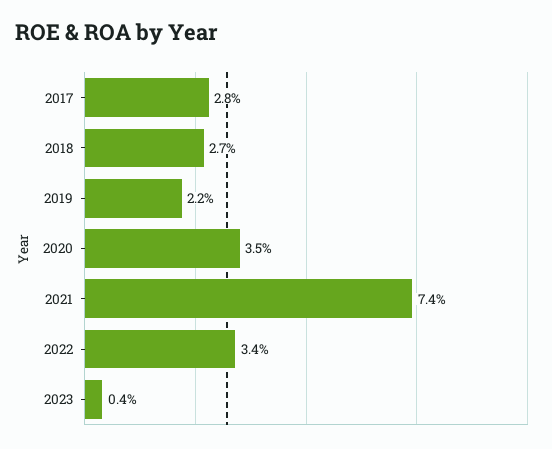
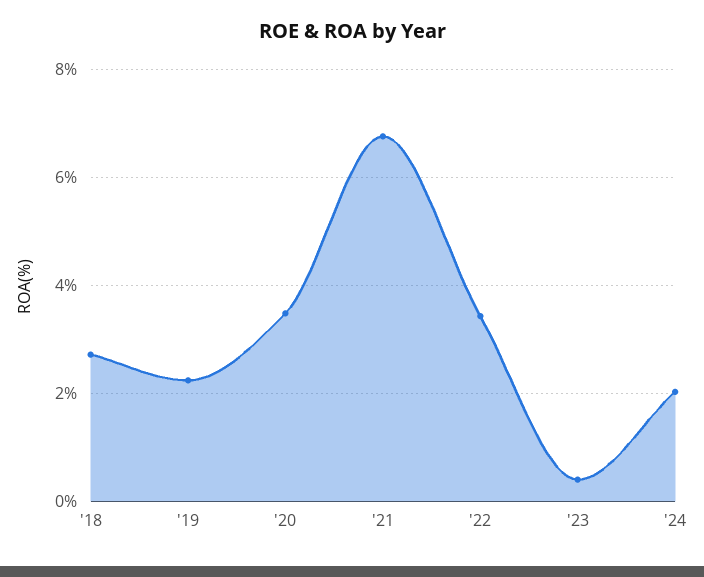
2017: 2.8 -> none
2021: 7.4 -> 6.8
'24: none -> 2

